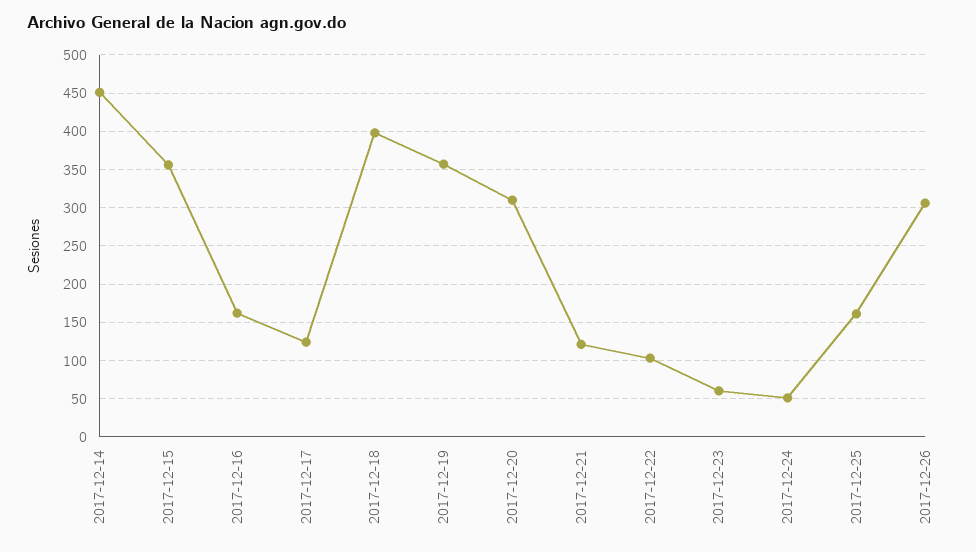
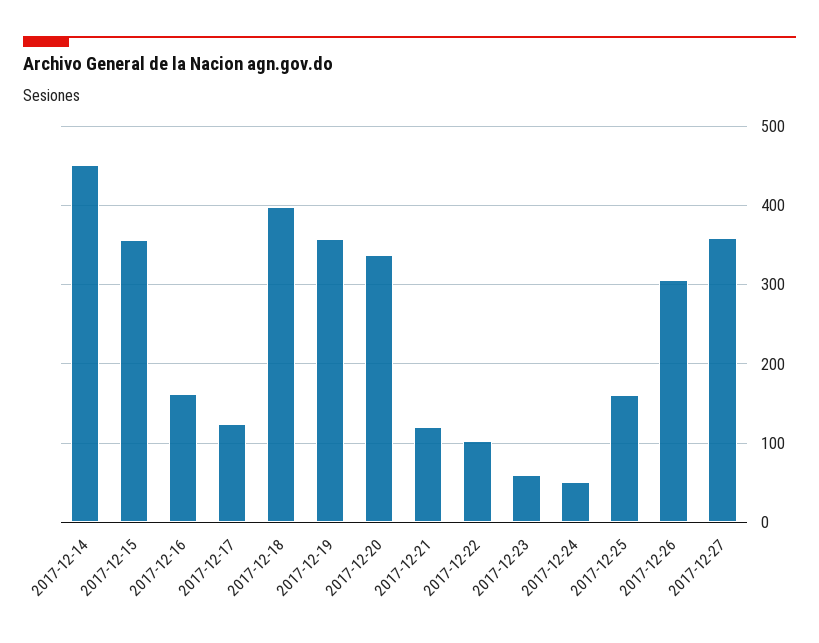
2017-12-20: 310 -> 340
2017-12-27: none -> 360

